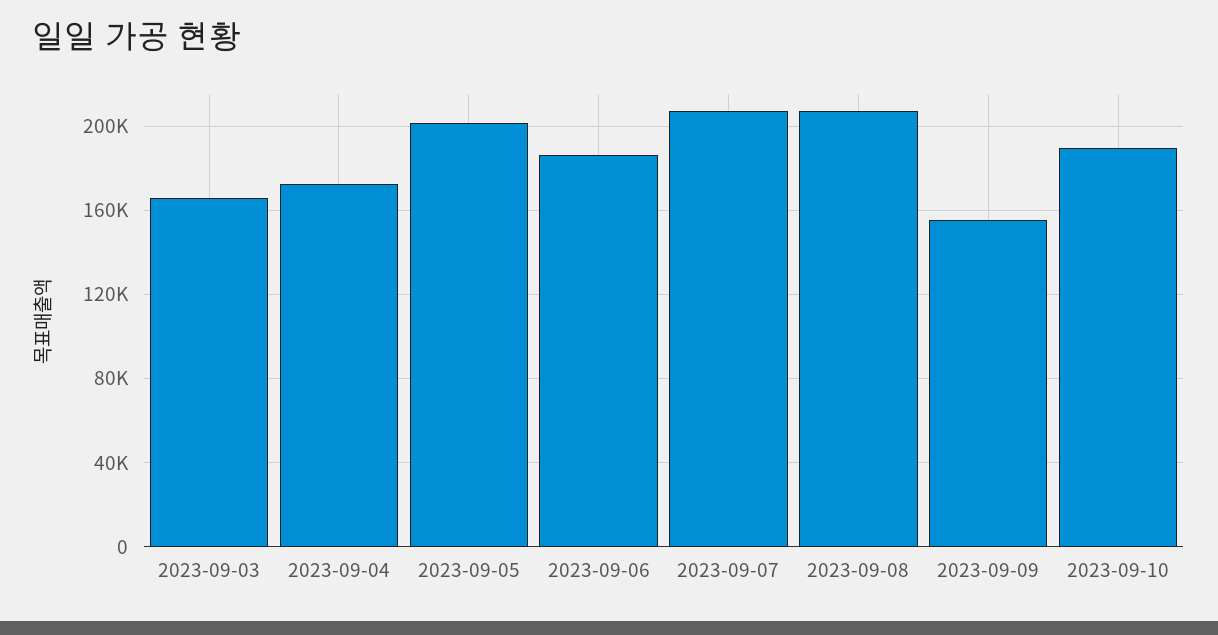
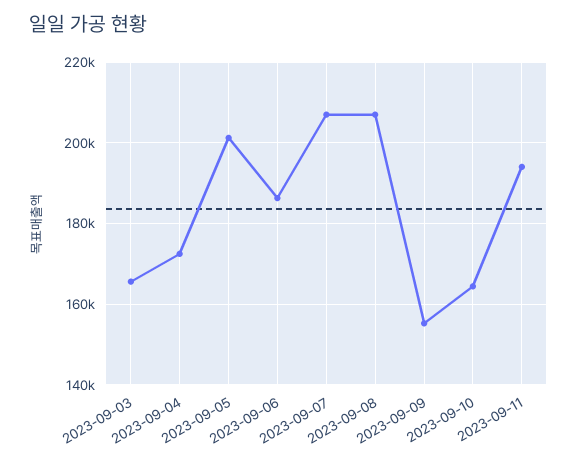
2023-09-10: 190000 -> 164000
2023-09-11: none -> 194000

